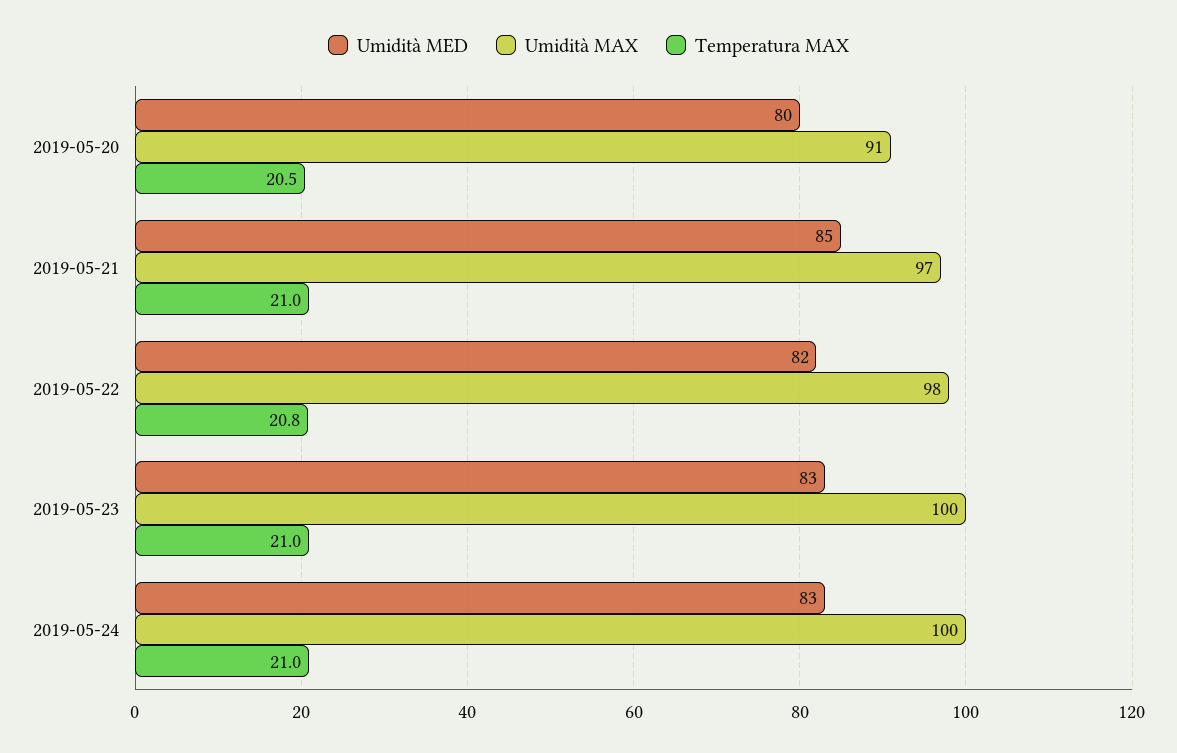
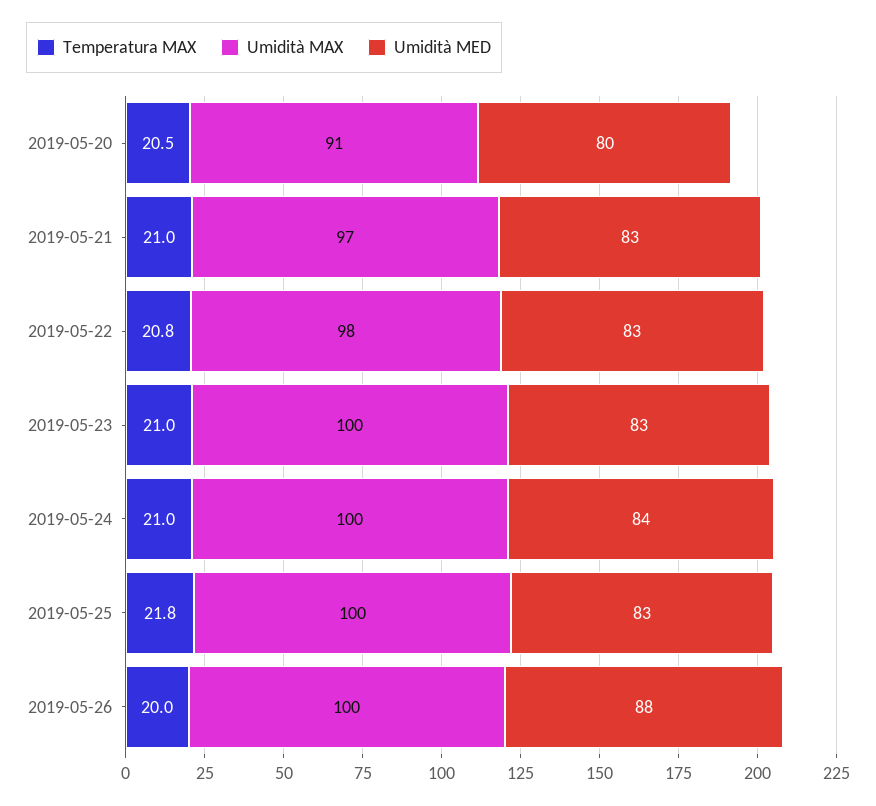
Umidità MED, 2019-05-21: 85 -> 83
Umidità MED, 2019-05-22: 82 -> 83
Umidità MED, 2019-05-24: 83 -> 84
Temperatura MAX, 2019-05-25: none -> 21.8
Umidità MAX, 2019-05-25: none -> 100
Umidità MED, 2019-05-25: none -> 83
Temperatura MAX, 2019-05-26: none -> 20
Umidità MAX, 2019-05-26: none -> 100
Umidità MED, 2019-05-26: none -> 88

